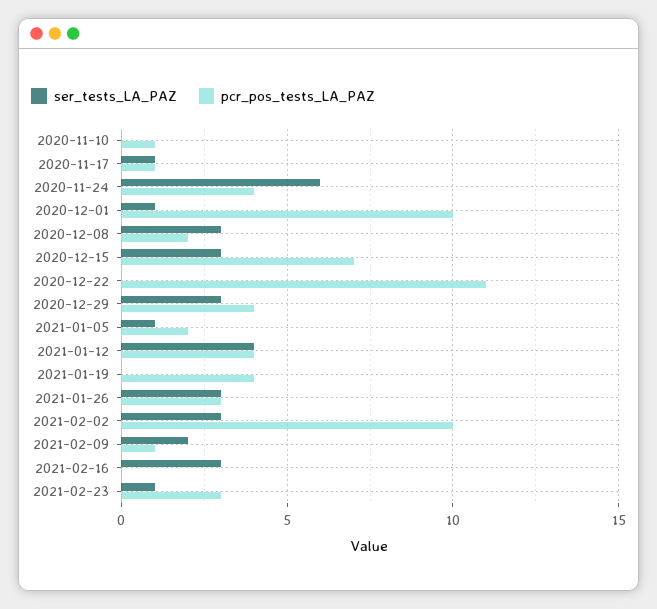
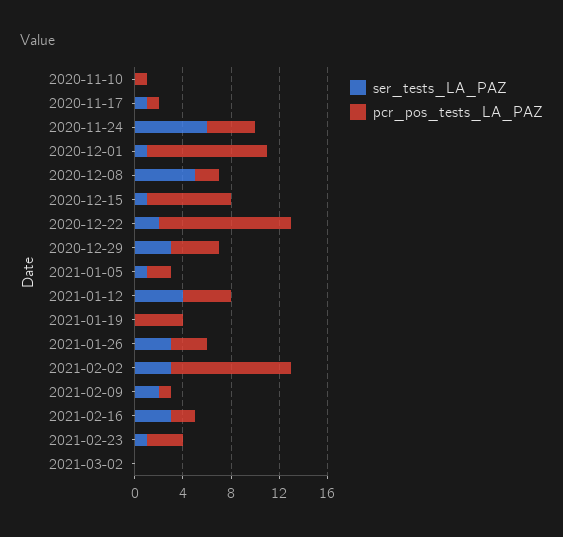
ser_tests_LA_PAZ, 2020-12-08: 3 -> 5
ser_tests_LA_PAZ, 2020-12-15: 3 -> 1
ser_tests_LA_PAZ, 2020-12-22: 0 -> 2
pcr_pos_tests_LA_PAZ, 2021-02-16: 0 -> 2
ser_tests_LA_PAZ, 2021-03-02: none -> 0
pcr_pos_tests_LA_PAZ, 2021-03-02: none -> 0

